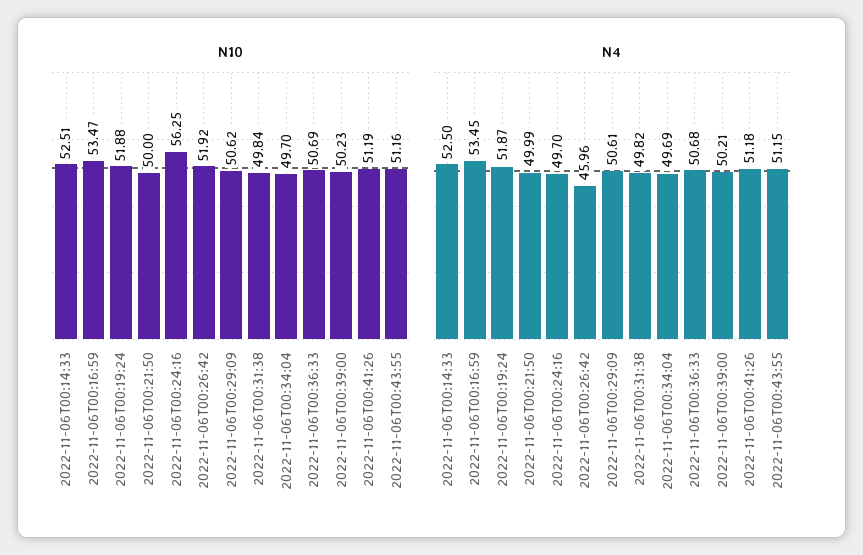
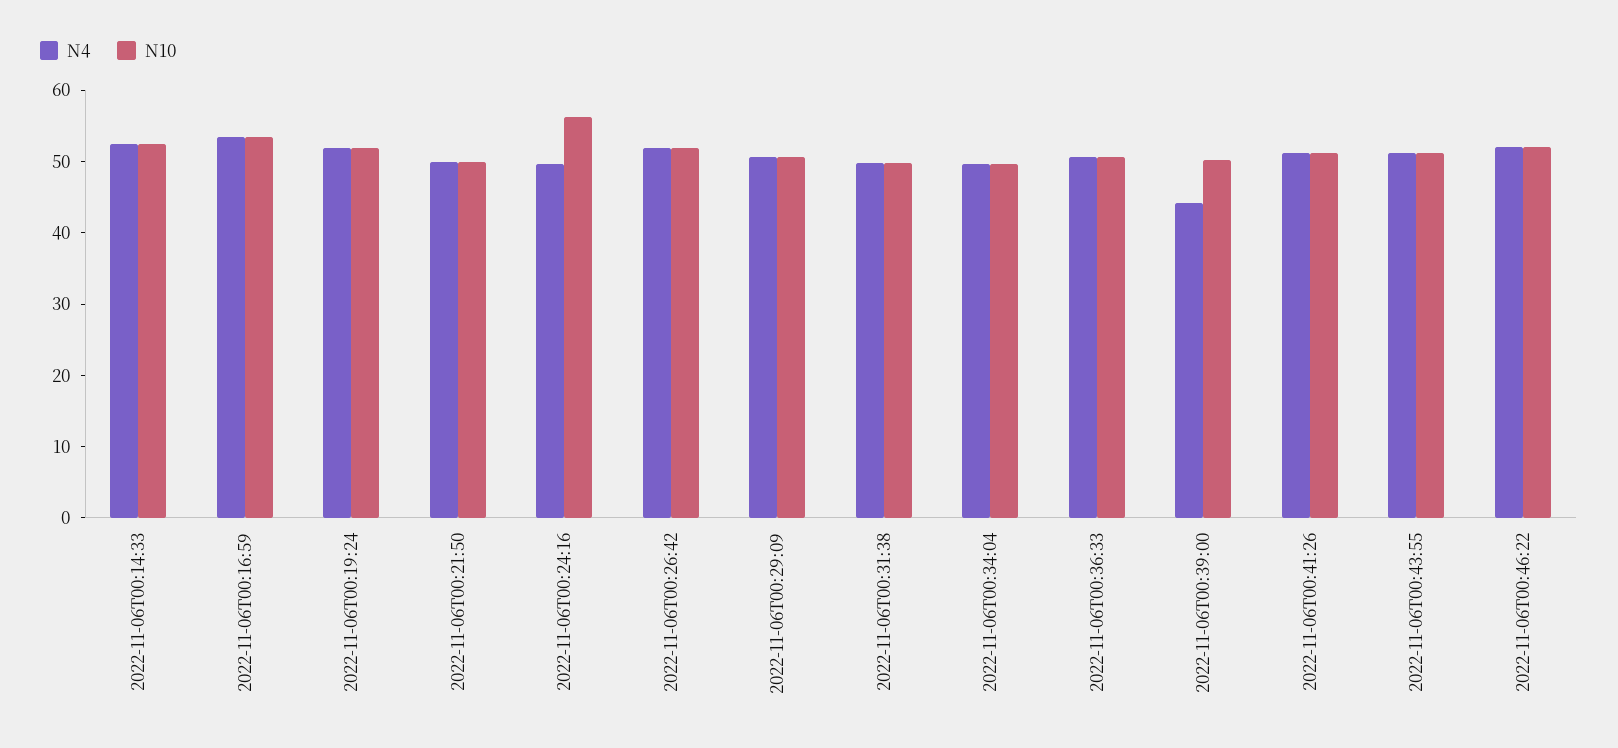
N4, 2022-11-06T00:26:42: 45.96 -> 52
N4, 2022-11-06T00:39:00: 50.21 -> 44
N4, 2022-11-06T00:46:22: none -> 52
N10, 2022-11-06T00:46:22: none -> 52

